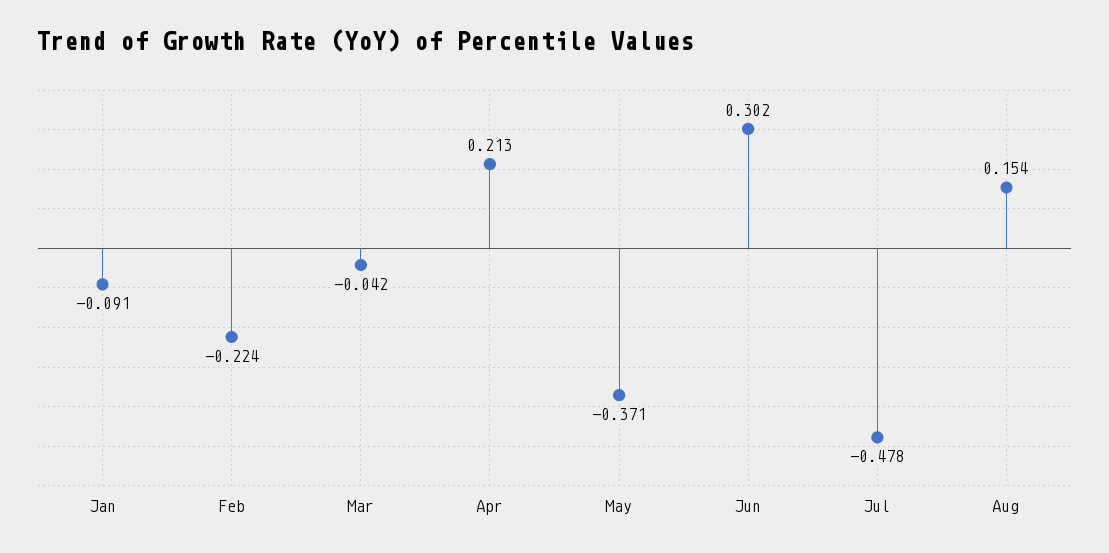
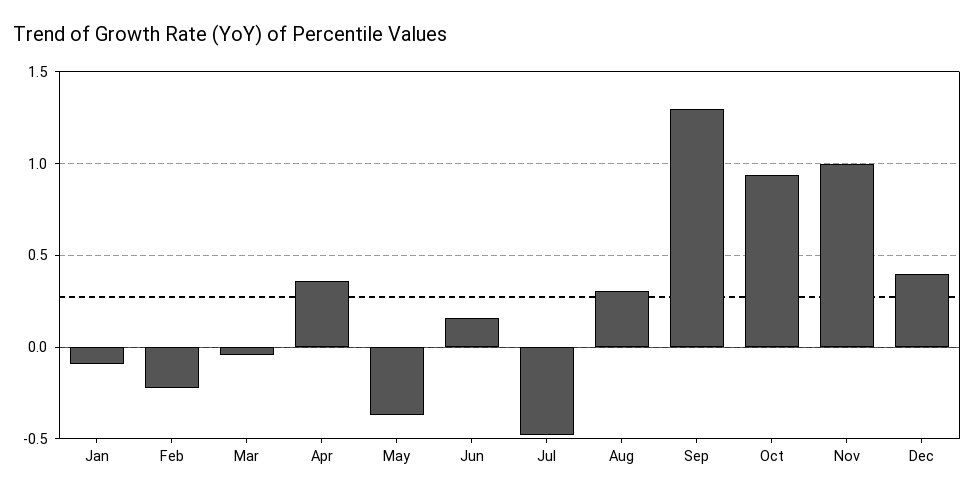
Apr: 0.213 -> 0.35
Jun: 0.302 -> 0.15
Aug: 0.154 -> 0.3
Sep: none -> 1.3
Oct: none -> 0.95
Nov: none -> 1
Dec: none -> 0.4

